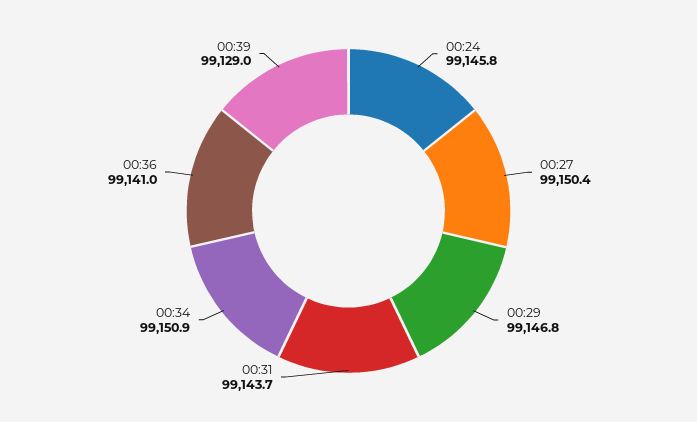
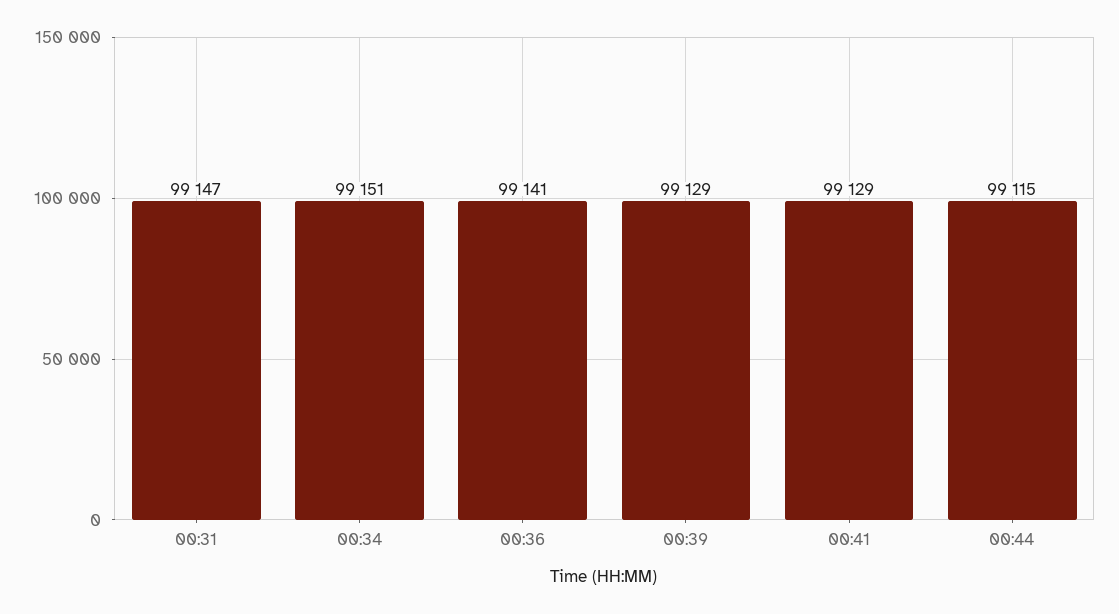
00:24: 99145.8 -> none
00:27: 99150.4 -> none
00:29: 99146.8 -> none
00:31: 99143.7 -> 99147
00:41: none -> 99129
00:44: none -> 99115

